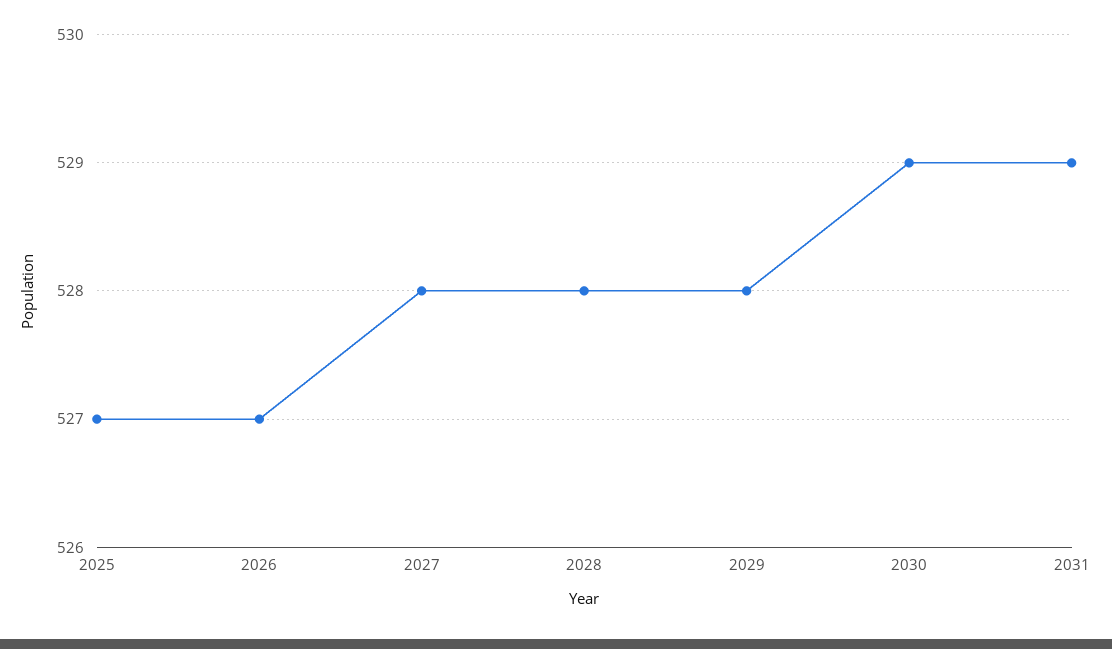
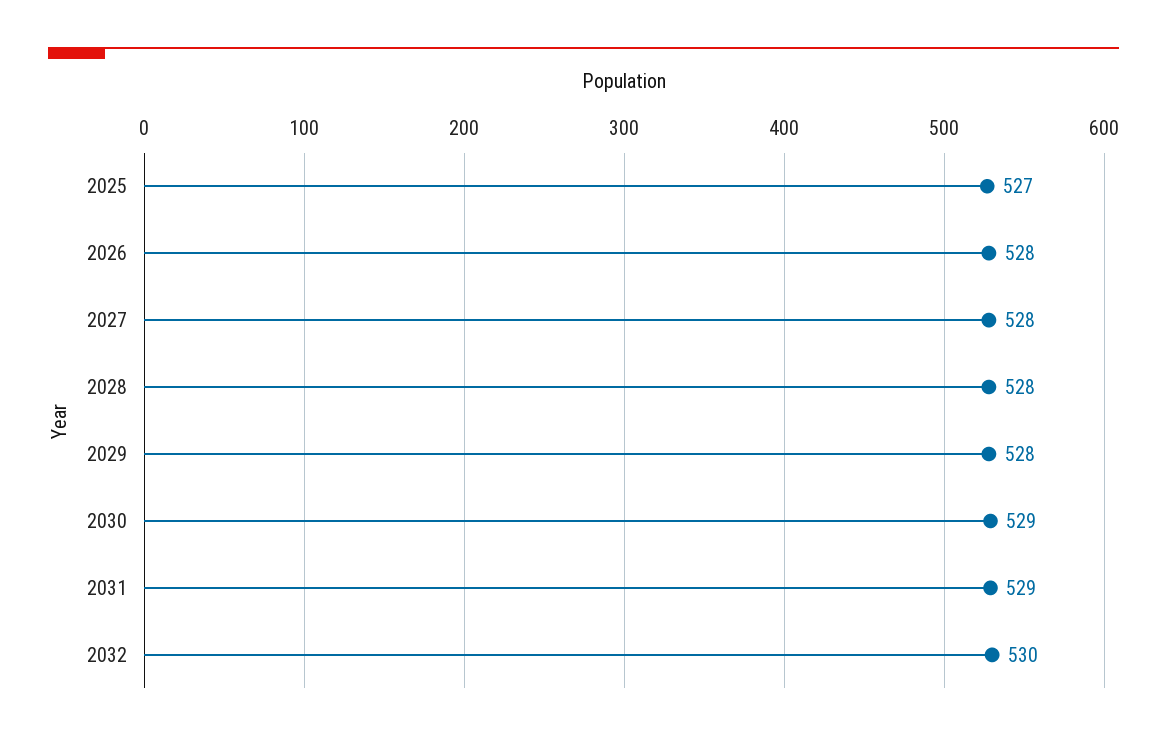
2026: 527 -> 528
2032: none -> 530

